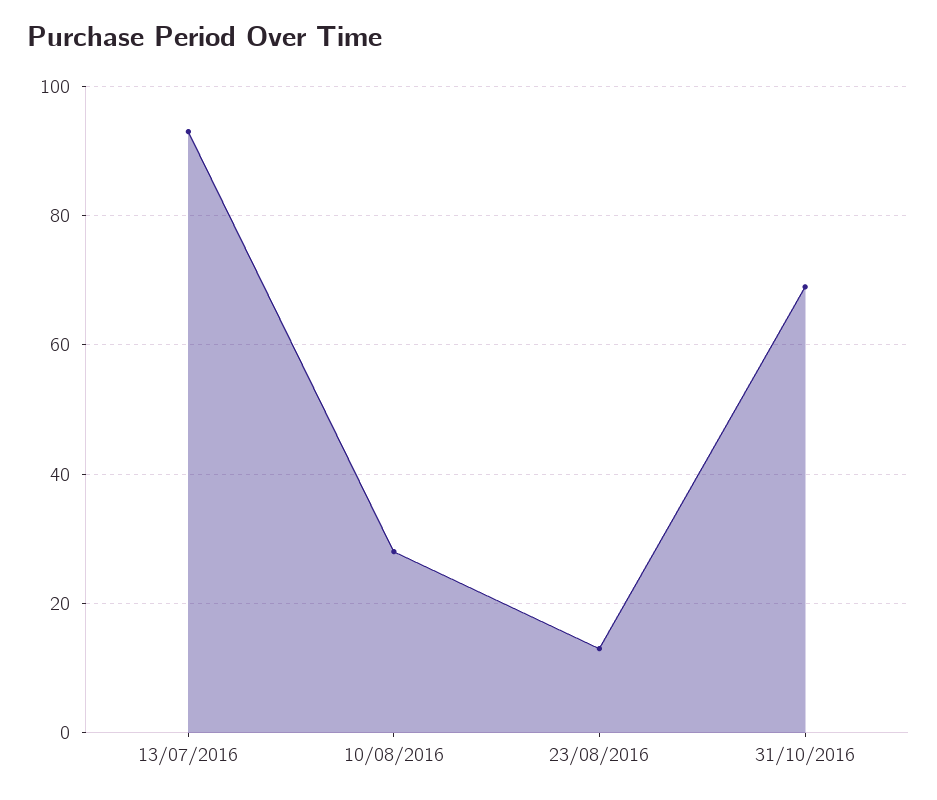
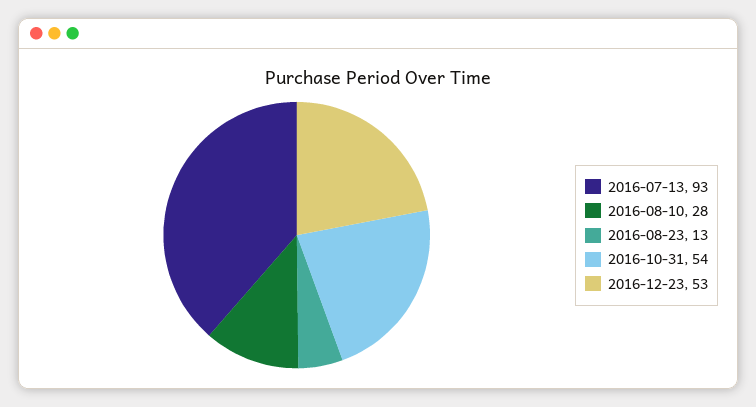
31/10/2016: 70 -> 54
2016-12-23: none -> 53

